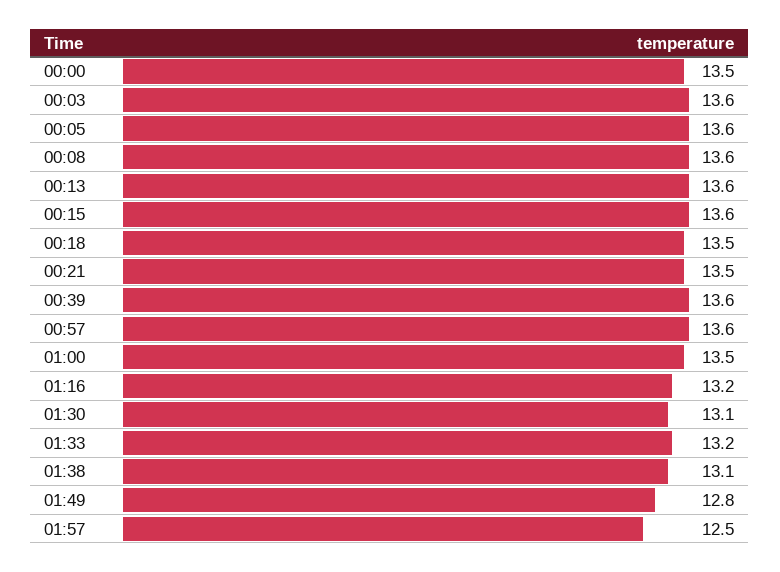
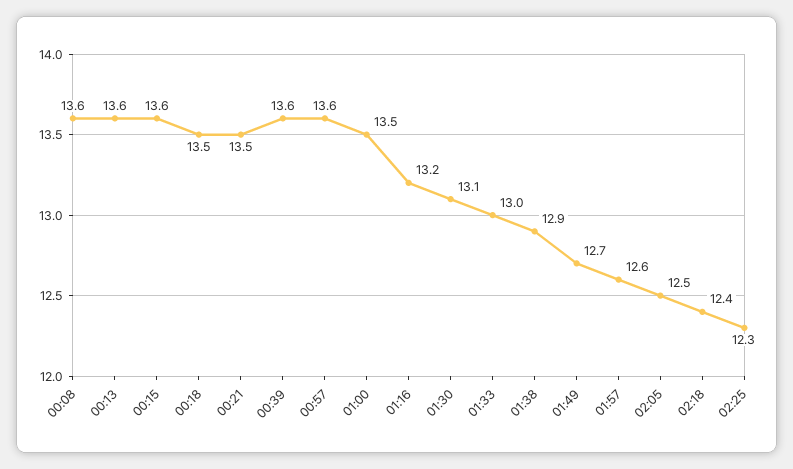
00:00: 13.5 -> none
00:03: 13.6 -> none
00:05: 13.6 -> none
01:33: 13.2 -> 13
01:38: 13.1 -> 12.9
01:49: 12.8 -> 12.7
01:57: 12.5 -> 12.6
02:05: none -> 12.5
02:18: none -> 12.4
02:25: none -> 12.3

